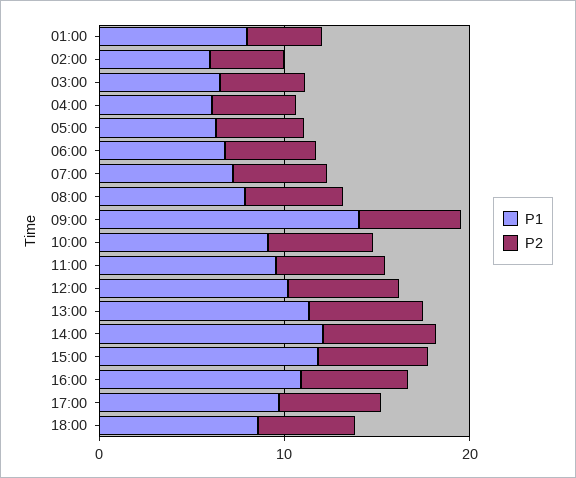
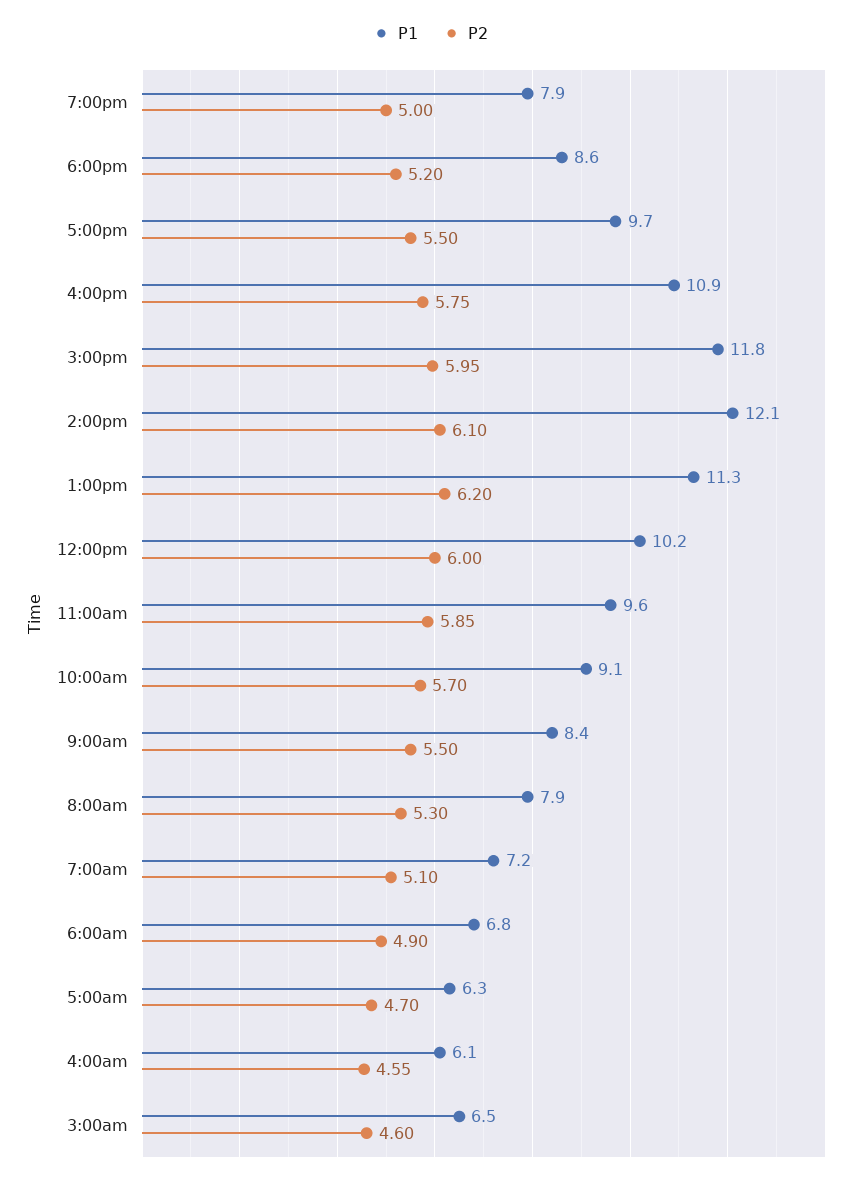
P1, 01:00: 8 -> none
P2, 01:00: 4 -> none
P1, 02:00: 6 -> none
P2, 02:00: 4 -> none
P1, 09:00: 14 -> 8.4
P1, 7:00pm: none -> 7.9
P2, 7:00pm: none -> 5

